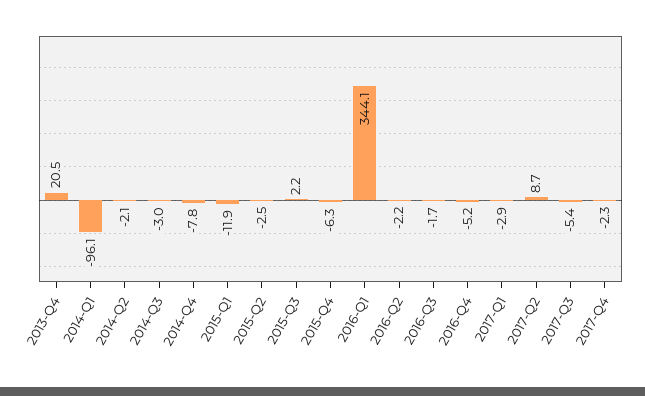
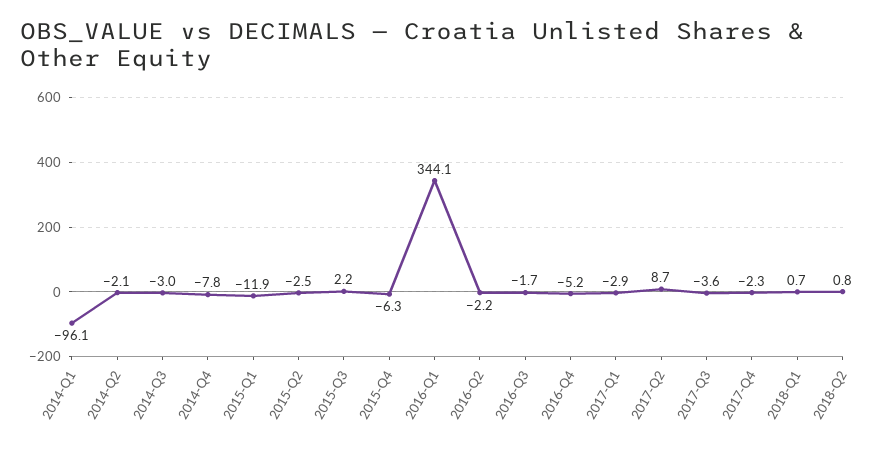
2013-Q4: 20.5 -> none
2017-Q3: -5.4 -> -3.6
2018-Q1: none -> 0.7
2018-Q2: none -> 0.8

